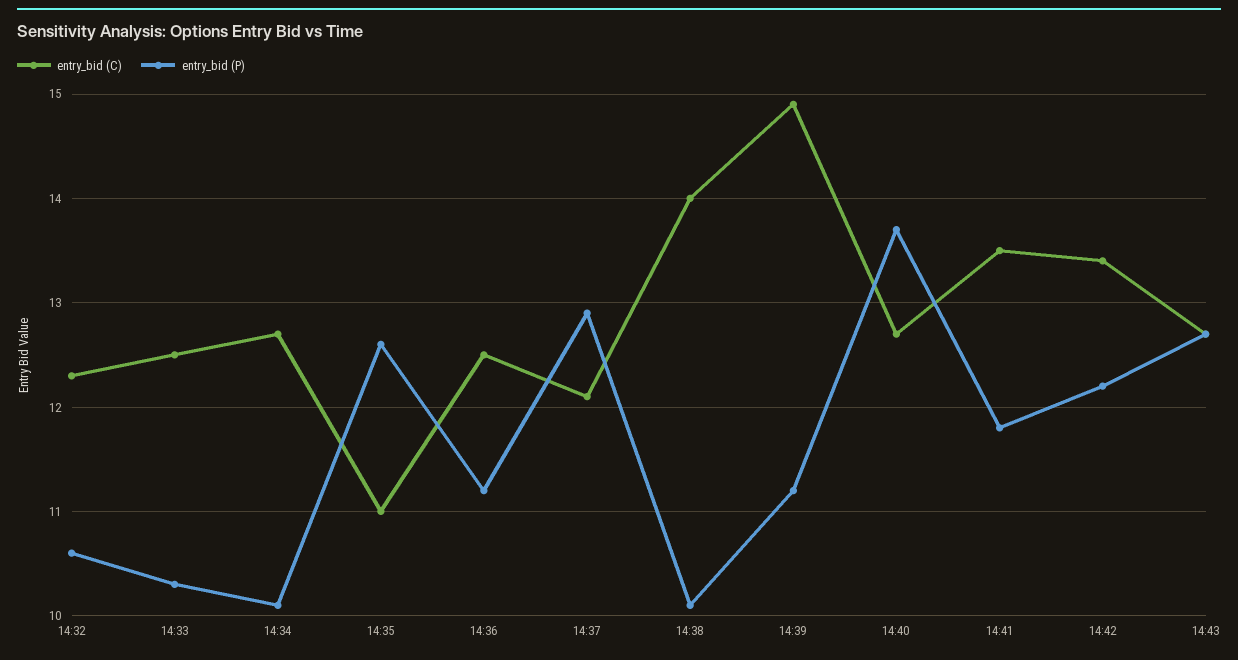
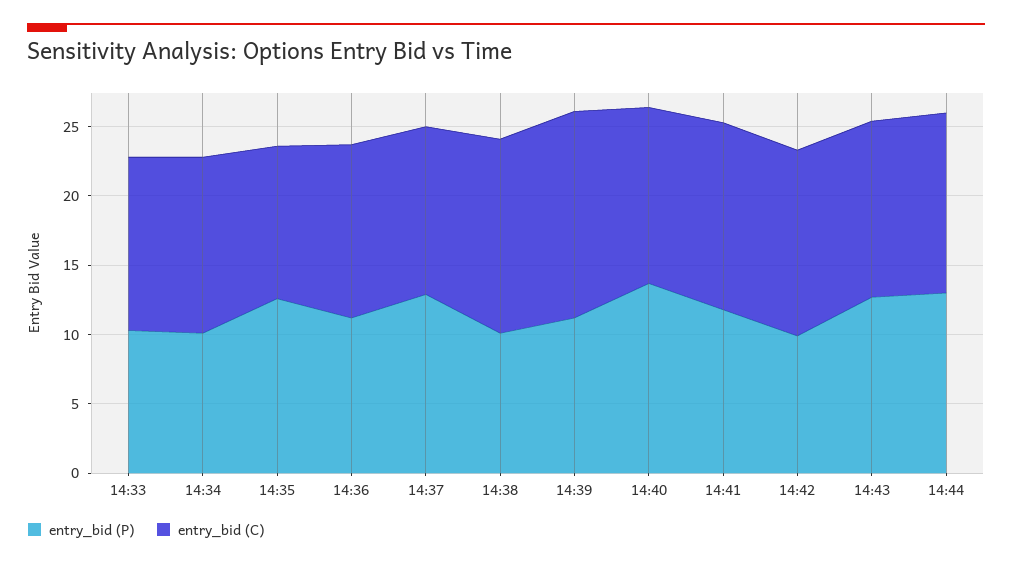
entry_bid (C), 14:32: 12.3 -> none
entry_bid (P), 14:32: 10.6 -> none
entry_bid (P), 14:42: 12.2 -> 10
entry_bid (P), 14:44: none -> 13
entry_bid (C), 14:44: none -> 13

